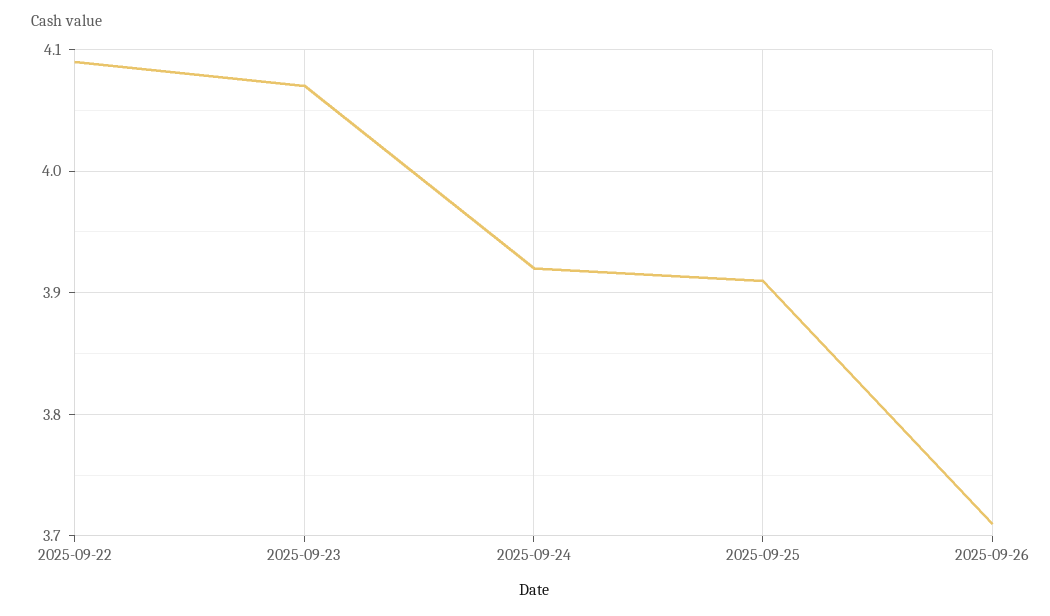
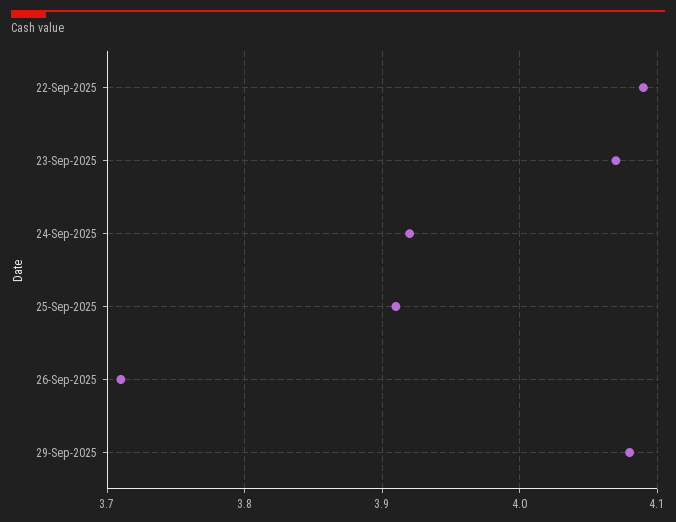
29-Sep-2025: none -> 4.08

